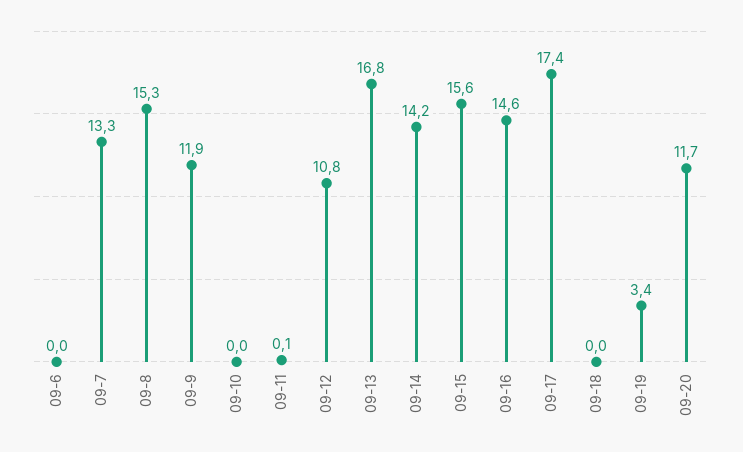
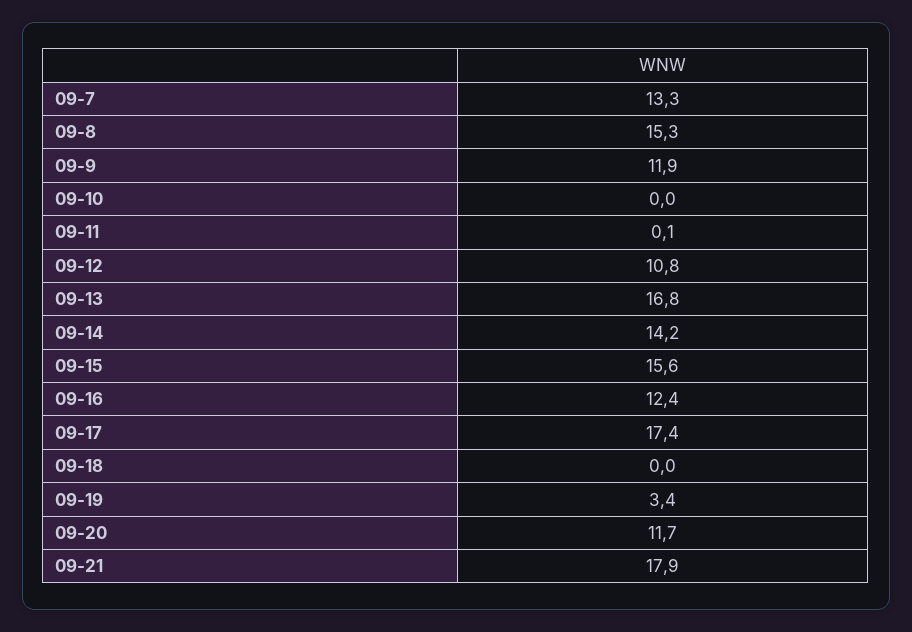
09-6: 0 -> none
09-16: 14.6 -> 12.4
09-21: none -> 17.9

